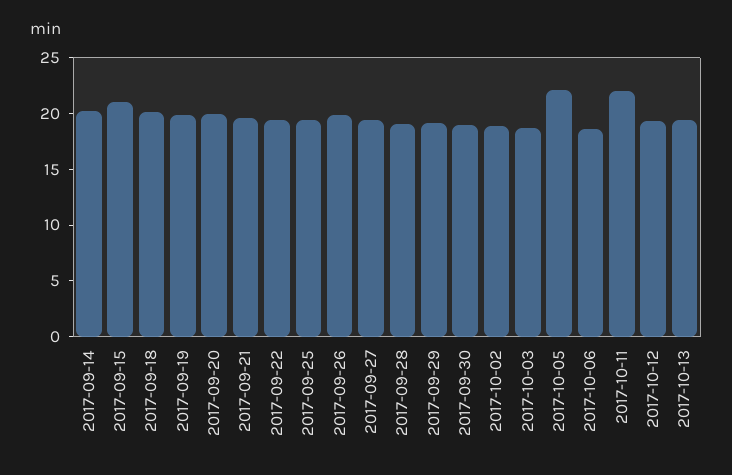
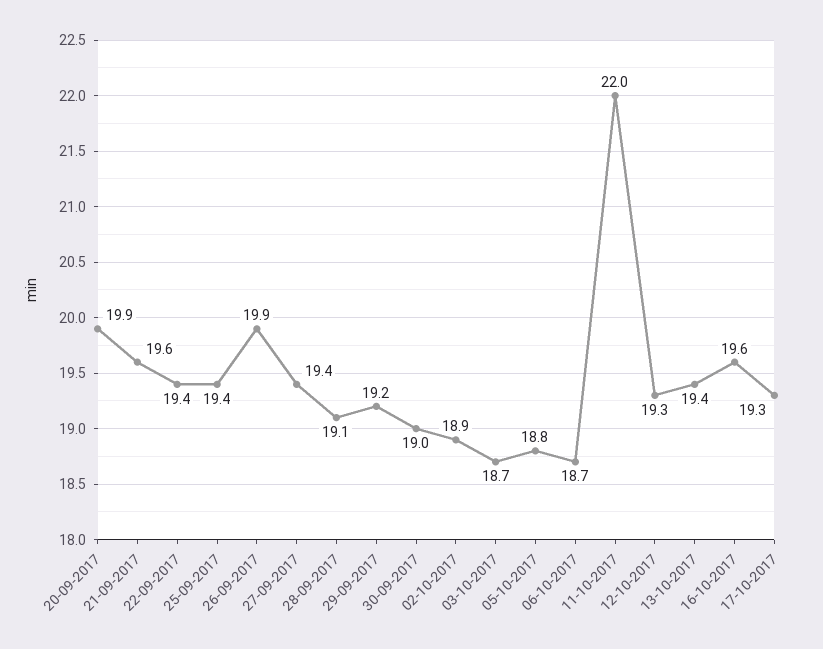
2017-09-14: 20 -> none
2017-09-15: 21 -> none
2017-09-18: 20 -> none
2017-09-19: 20 -> none
2017-10-05: 22 -> 18.8
16-10-2017: none -> 19.6
17-10-2017: none -> 19.3

